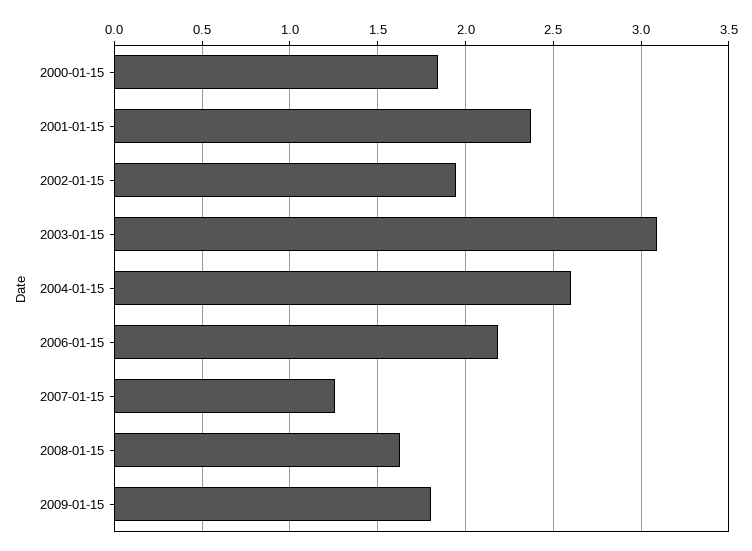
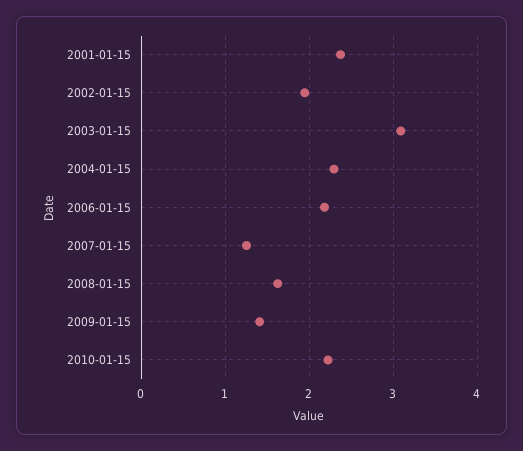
2000-01-15: 1.85 -> none
2004-01-15: 2.6 -> 2.3
2009-01-15: 1.8 -> 1.4
2010-01-15: none -> 2.2

